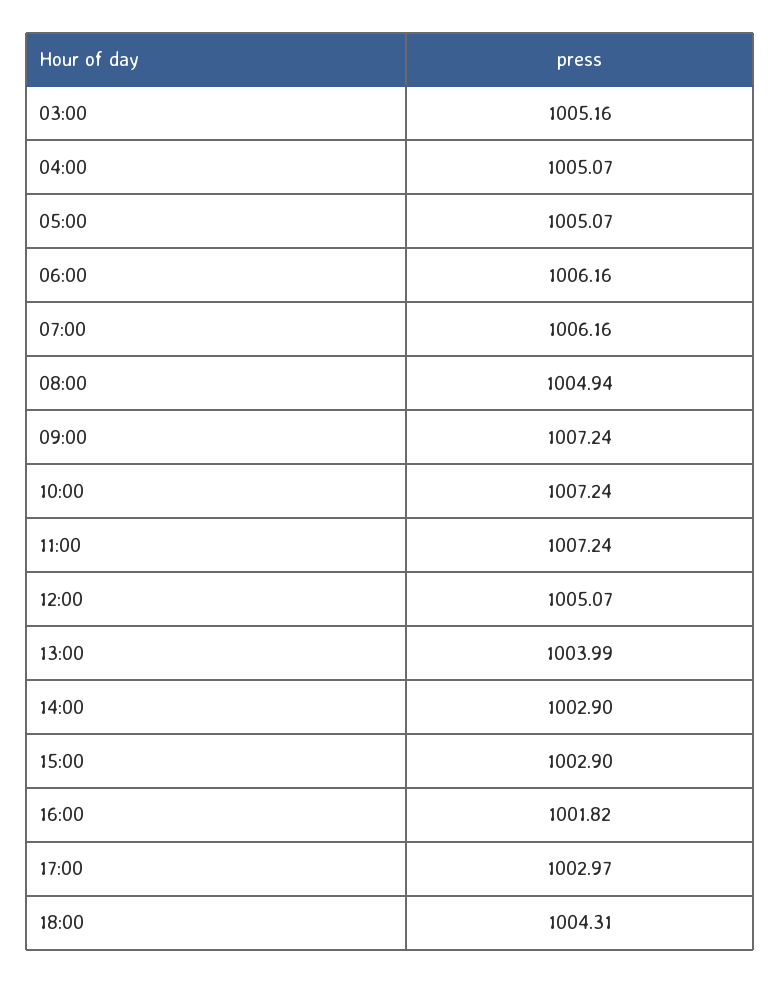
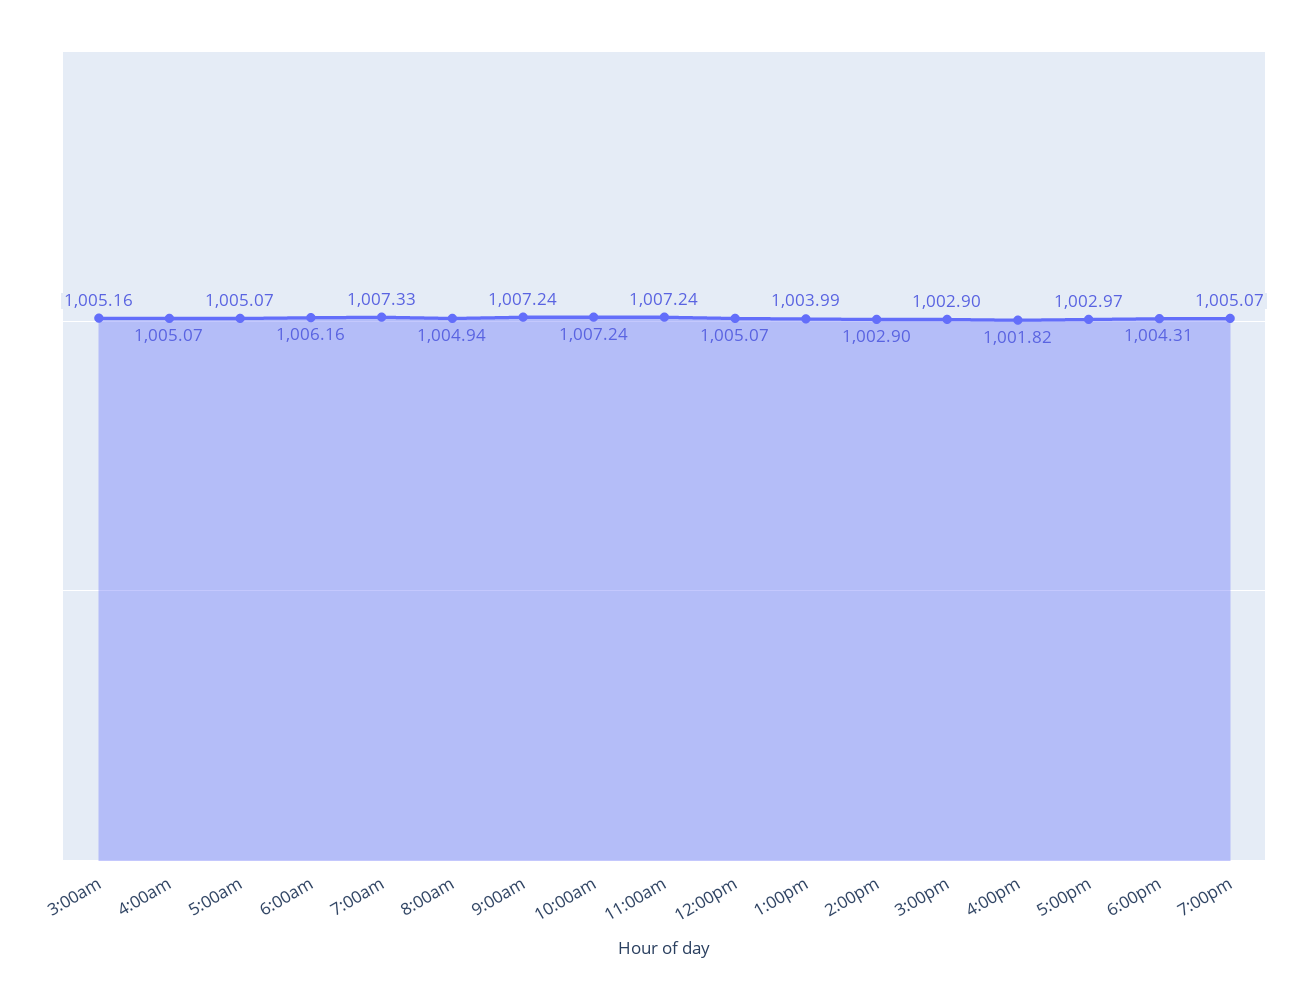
07:00: 1006.16 -> 1007.33
7:00pm: none -> 1005.07

